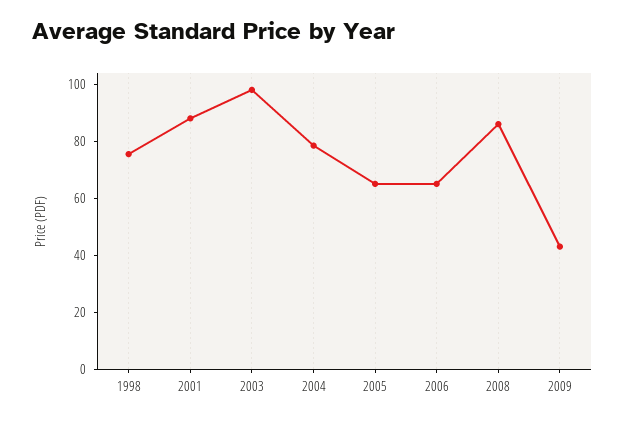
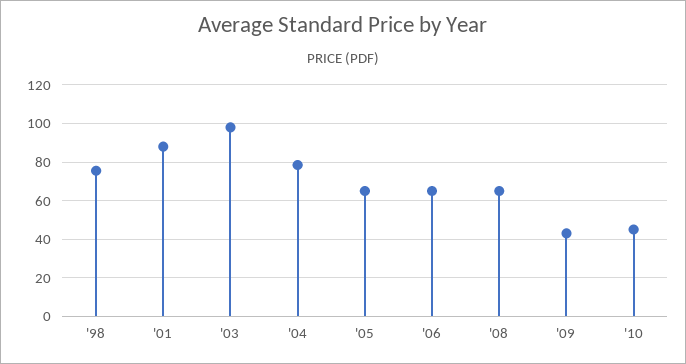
2008: 85 -> 65
'10: none -> 45

